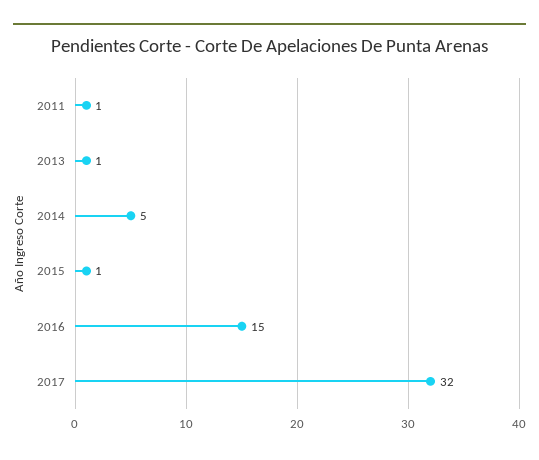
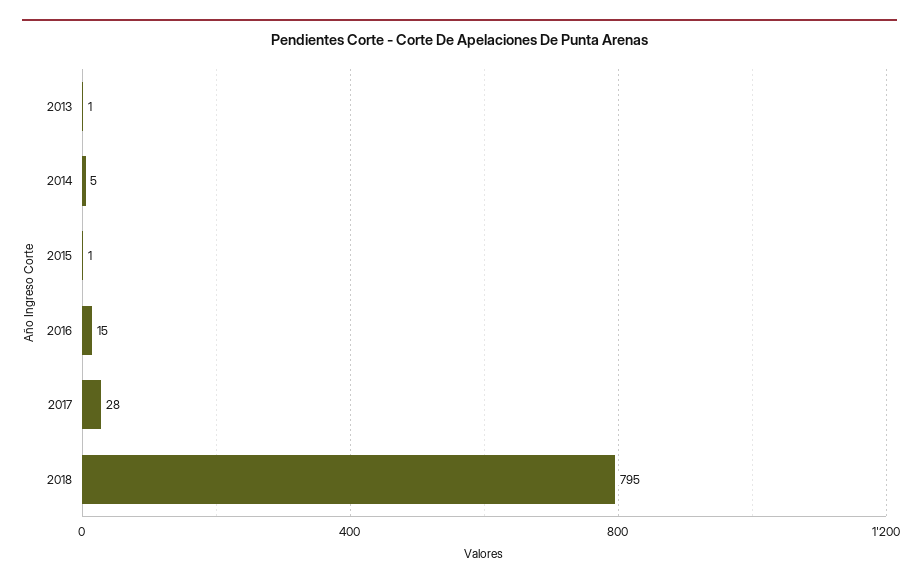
2011: 1 -> none
2017: 32 -> 28
2018: none -> 795

